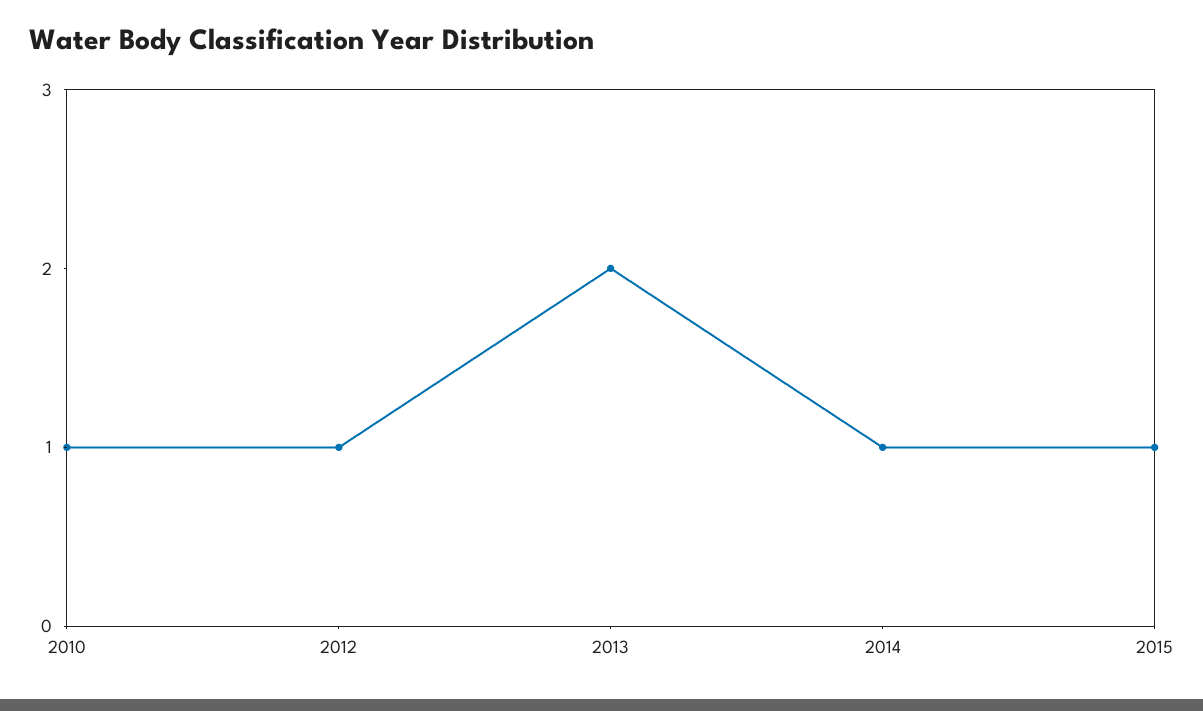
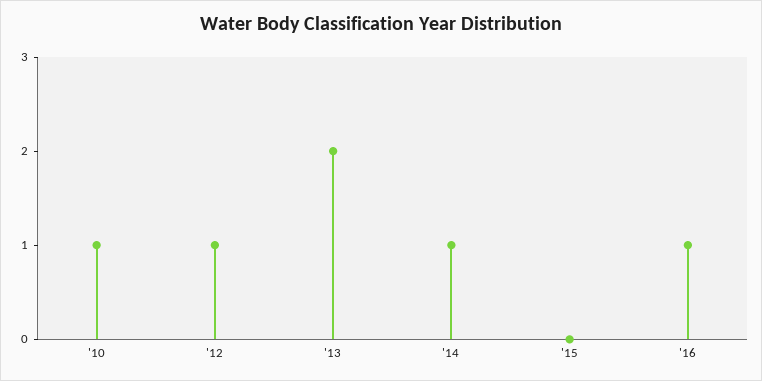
2015: 1 -> 0
'16: none -> 1

